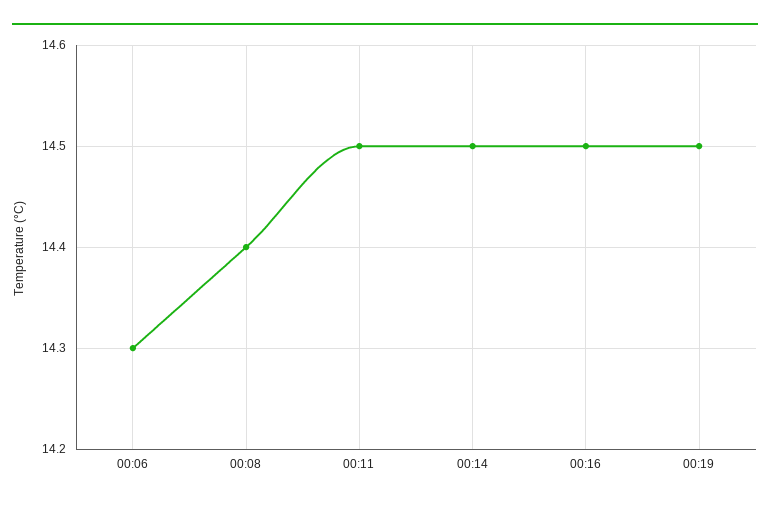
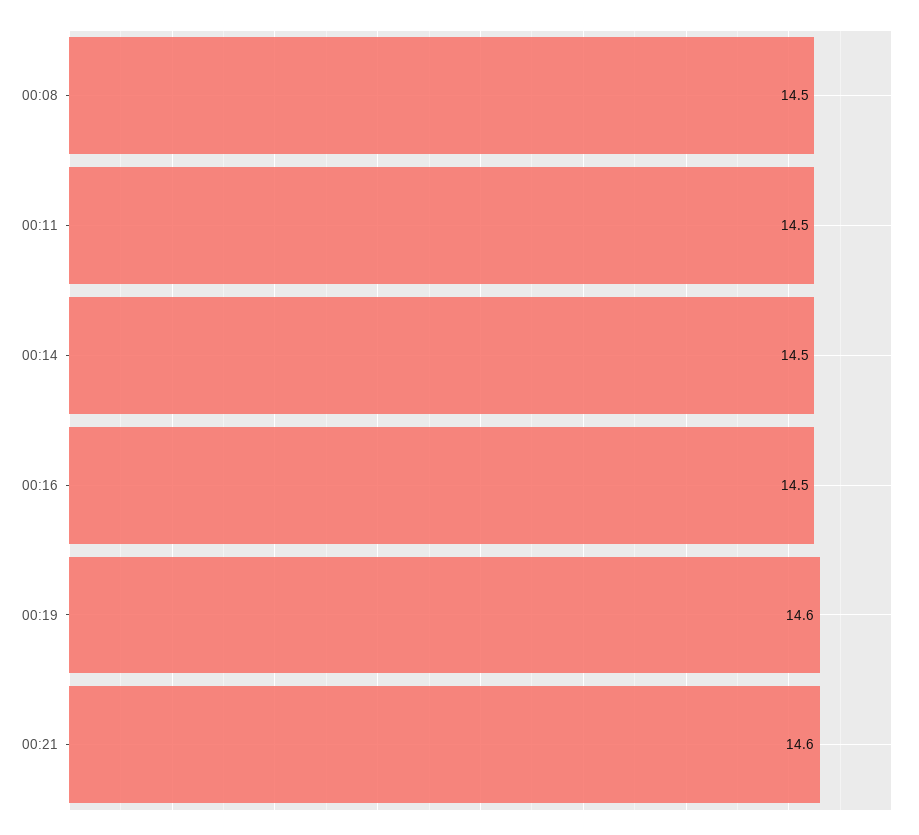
00:06: 14.3 -> none
00:08: 14.4 -> 14.5
00:19: 14.5 -> 14.6
00:21: none -> 14.6

